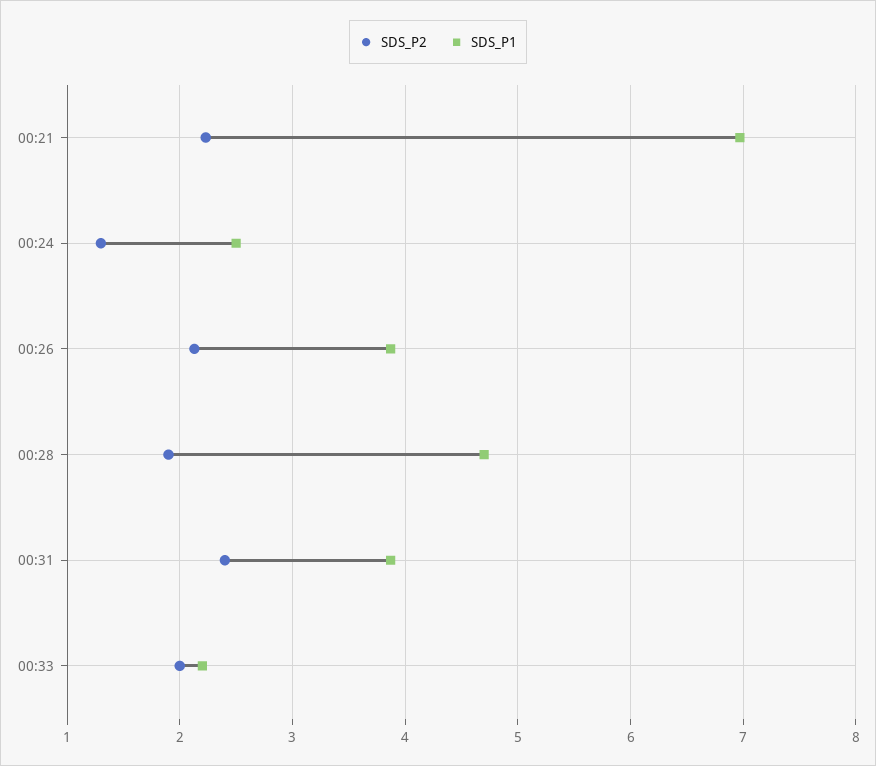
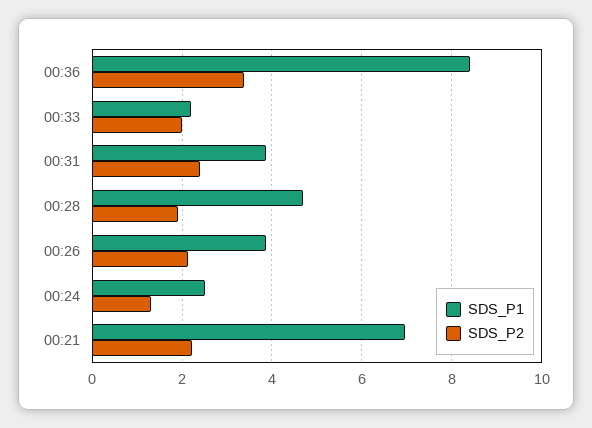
SDS_P1, 00:36: none -> 8.4
SDS_P2, 00:36: none -> 3.4

